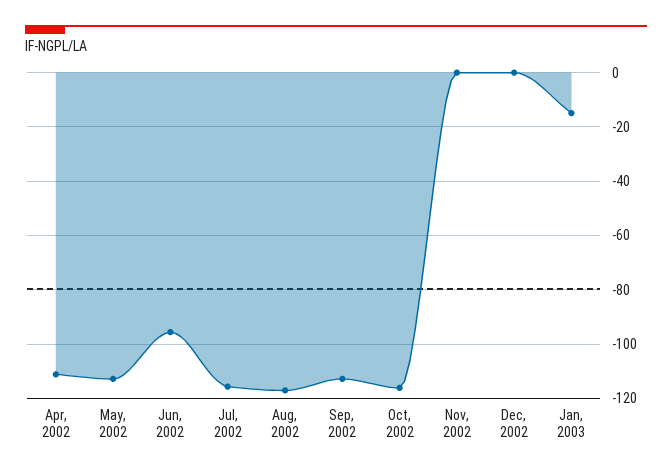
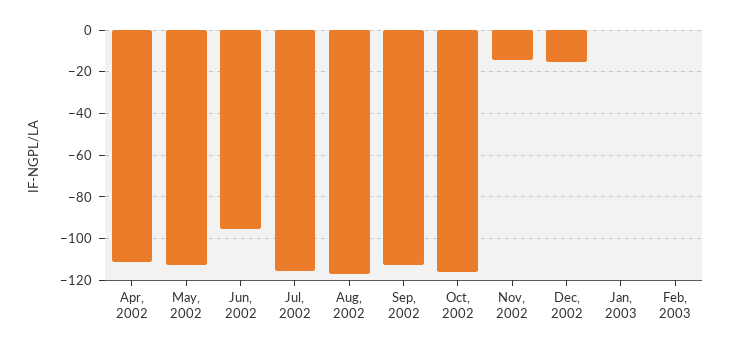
Nov, 2002: 0 -> -15
Dec, 2002: 0 -> -15
Jan, 2003: -15 -> 0
Feb, 2003: none -> 0

